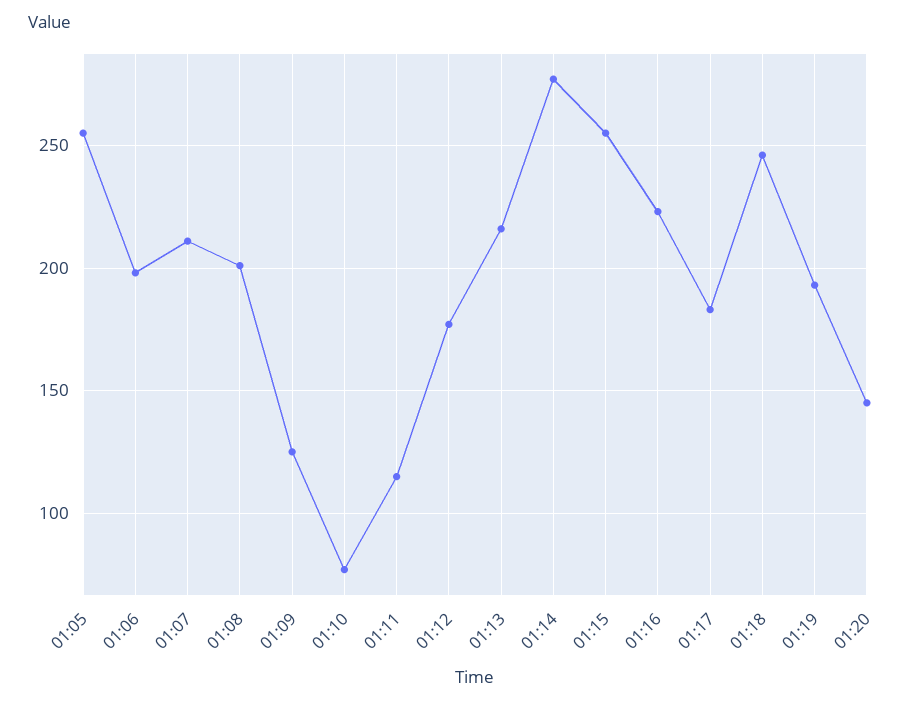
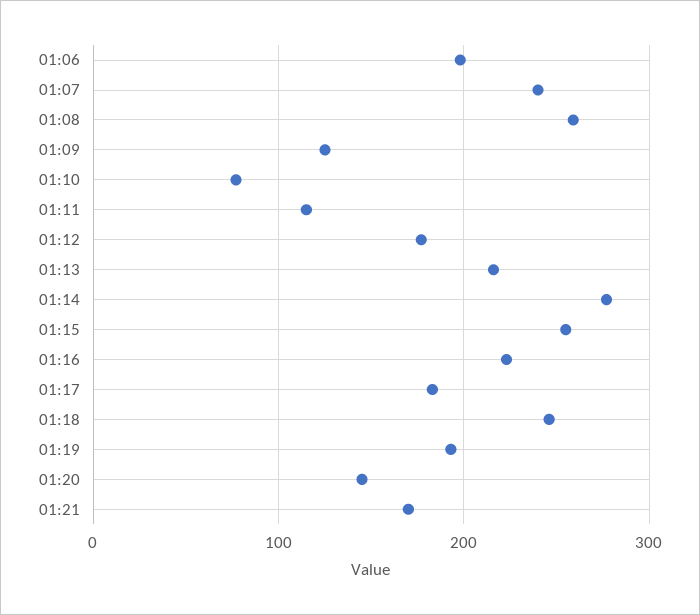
01:05: 255 -> none
01:07: 210 -> 240
01:08: 200 -> 260
01:21: none -> 170

